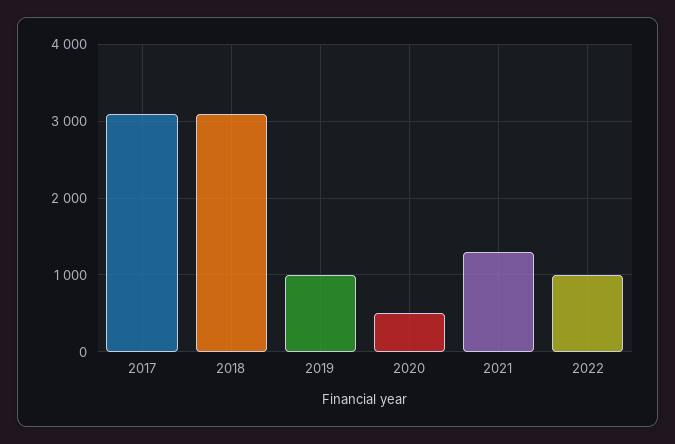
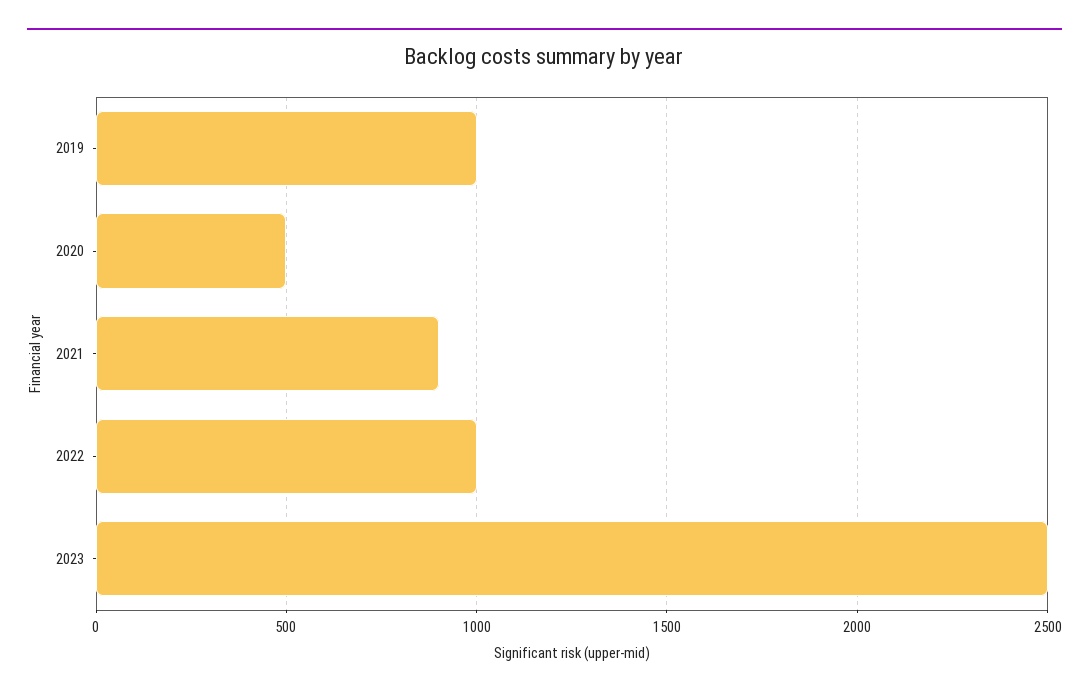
2017: 3100 -> none
2018: 3100 -> none
2021: 1300 -> 900
2023: none -> 2500

